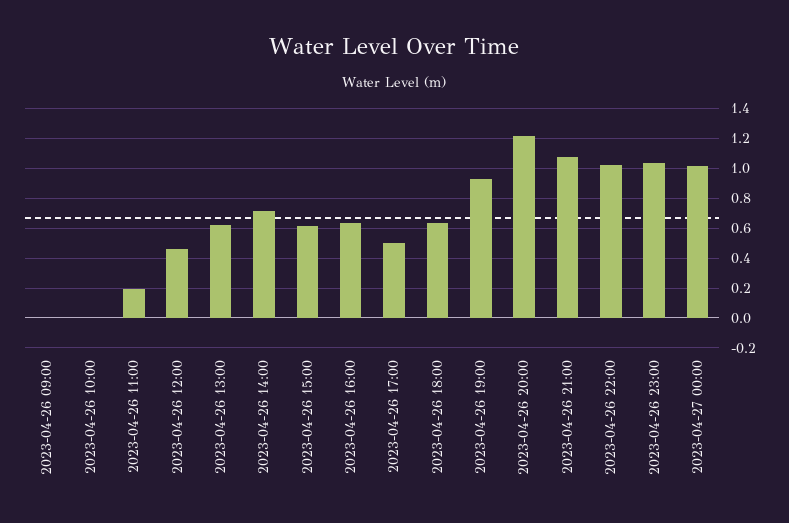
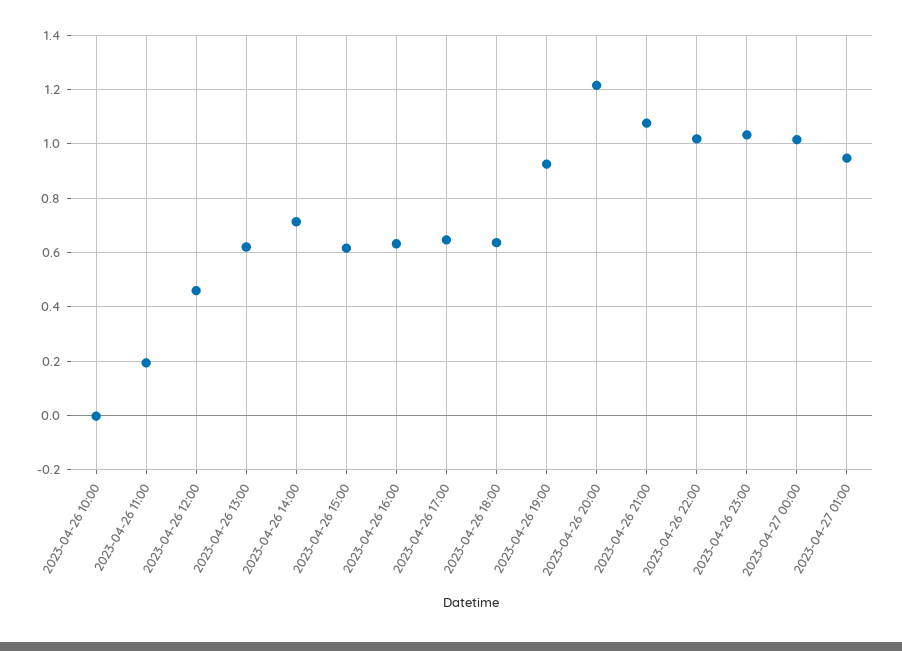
2023-04-26 09:00: 0 -> none
2023-04-26 17:00: 0.5 -> 0.65
2023-04-27 01:00: none -> 0.95

